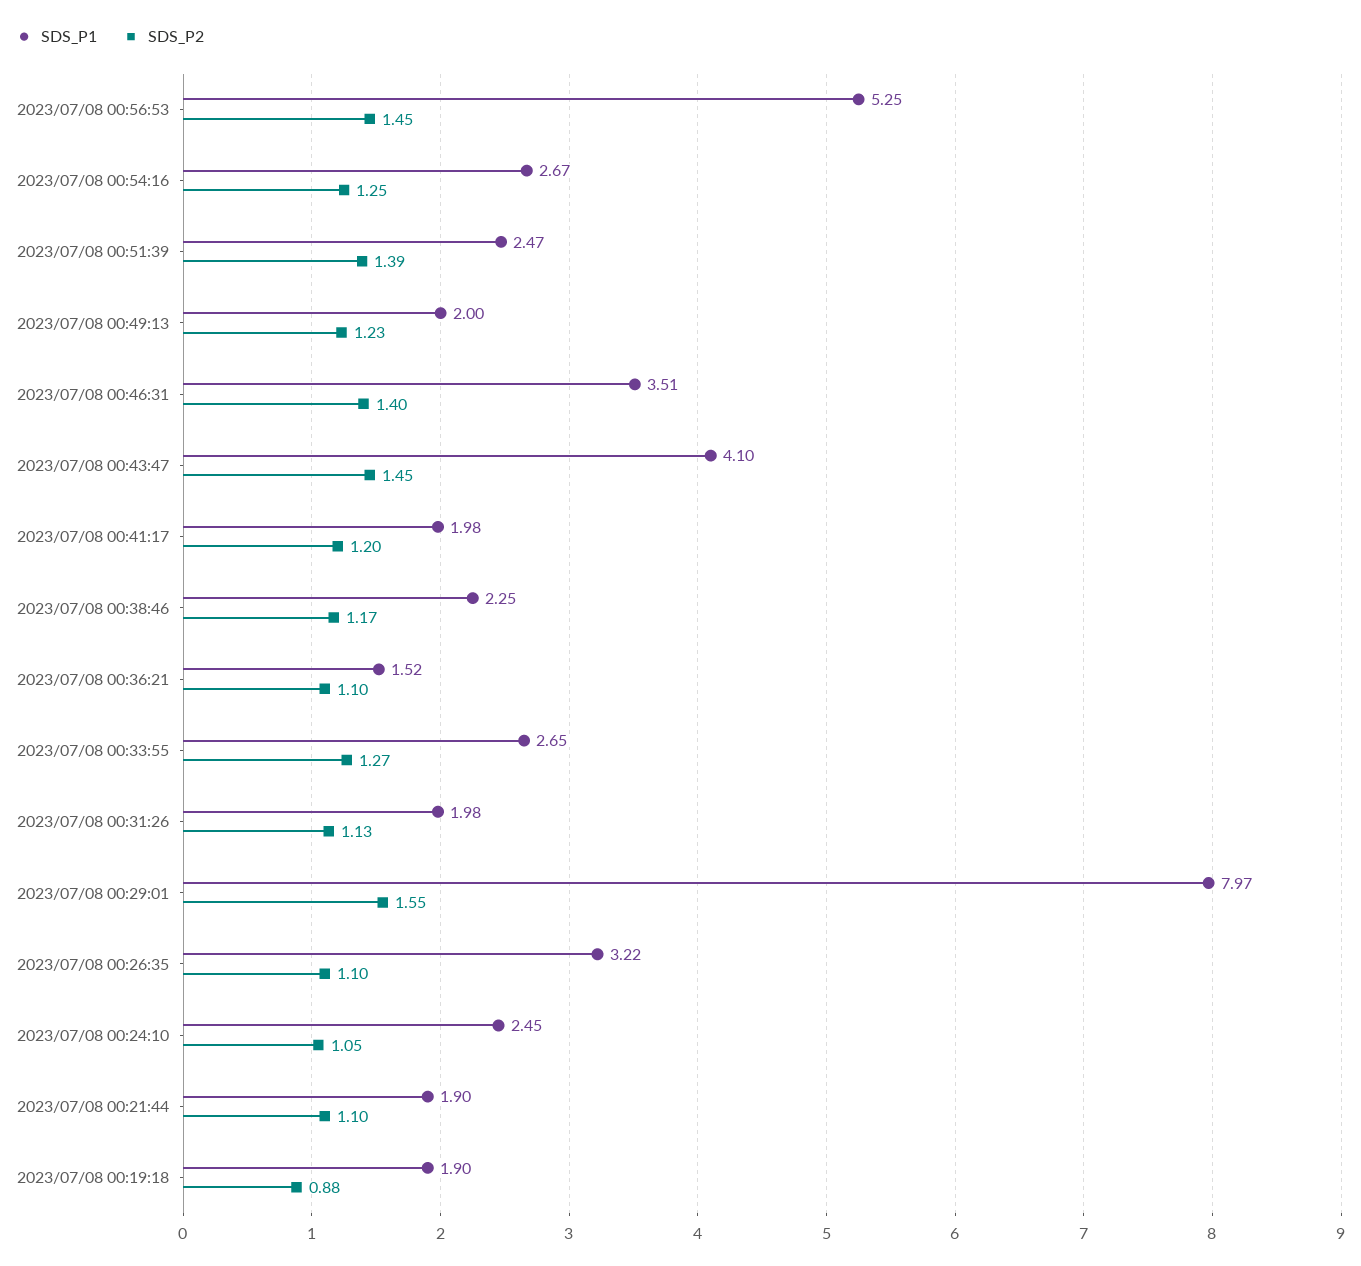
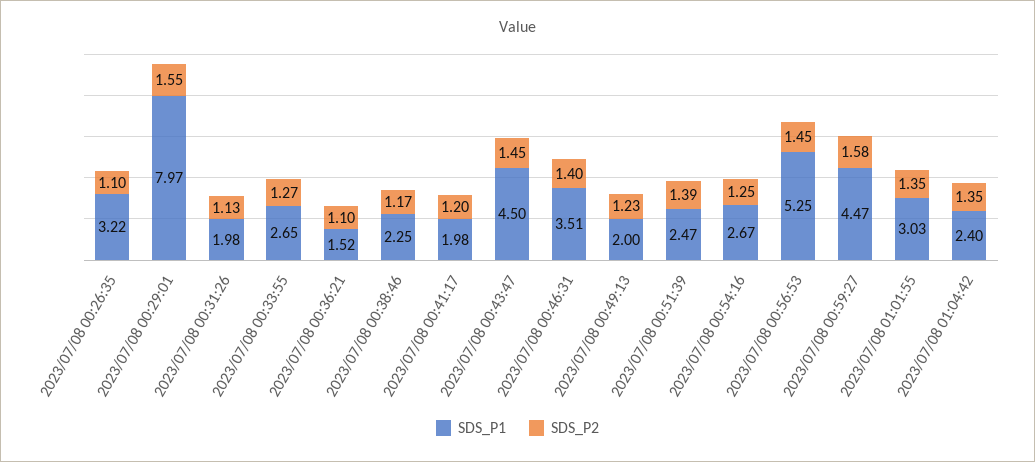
SDS_P1, 2023/07/08 00:43:47: 4.1 -> 4.5
SDS_P1, 2023/07/08 00:24:10: 2.45 -> none
SDS_P2, 2023/07/08 00:24:10: 1.05 -> none
SDS_P1, 2023/07/08 00:21:44: 1.9 -> none
SDS_P2, 2023/07/08 00:21:44: 1.1 -> none
SDS_P1, 2023/07/08 00:19:18: 1.9 -> none
SDS_P2, 2023/07/08 00:19:18: 0.88 -> none
SDS_P1, 2023/07/08 00:59:27: none -> 4.47
SDS_P2, 2023/07/08 00:59:27: none -> 1.58
SDS_P1, 2023/07/08 01:01:55: none -> 3.03
SDS_P2, 2023/07/08 01:01:55: none -> 1.35
SDS_P1, 2023/07/08 01:04:42: none -> 2.4
SDS_P2, 2023/07/08 01:04:42: none -> 1.35

